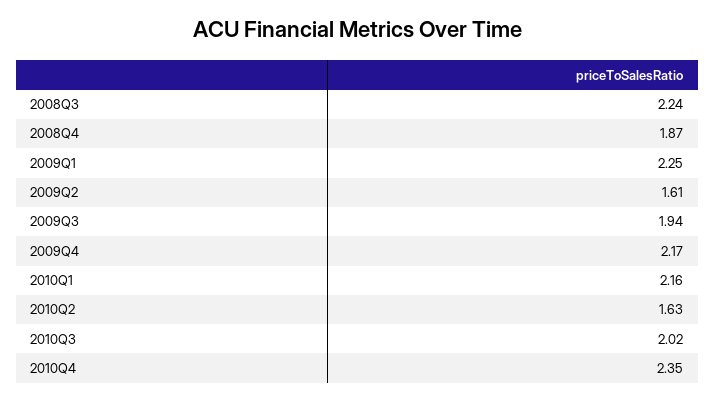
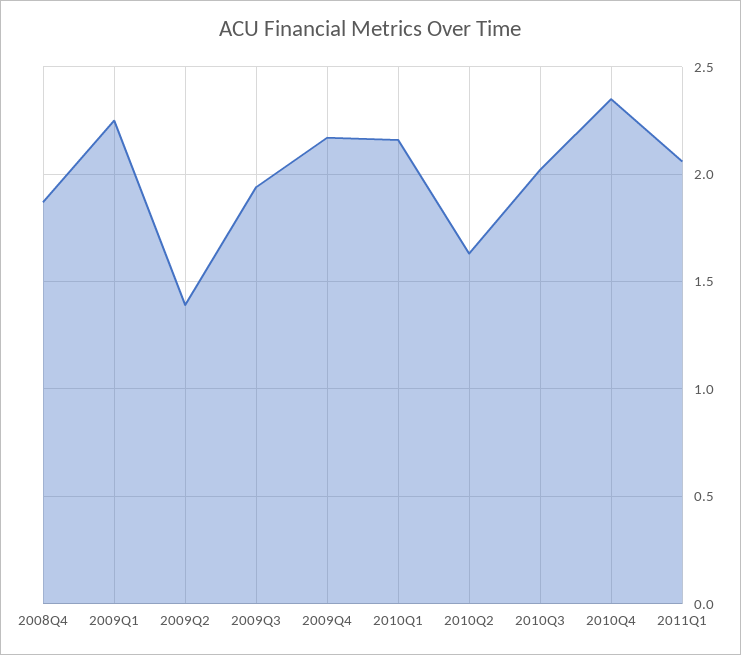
2008Q3: 2.24 -> none
2009Q2: 1.61 -> 1.4
2011Q1: none -> 2.05

